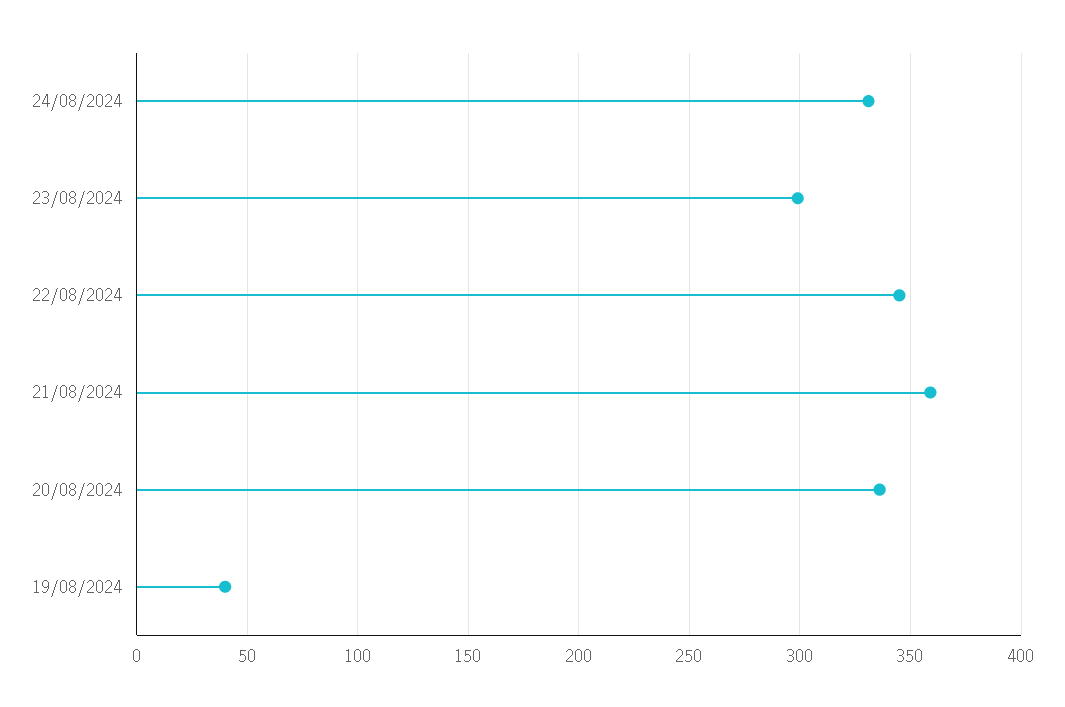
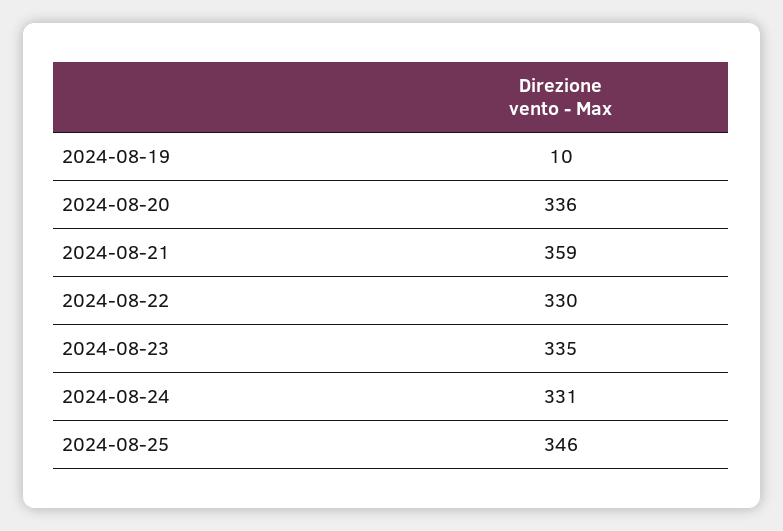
23/08/2024: 300 -> 335
22/08/2024: 345 -> 330
19/08/2024: 40 -> 10
2024-08-25: none -> 346

